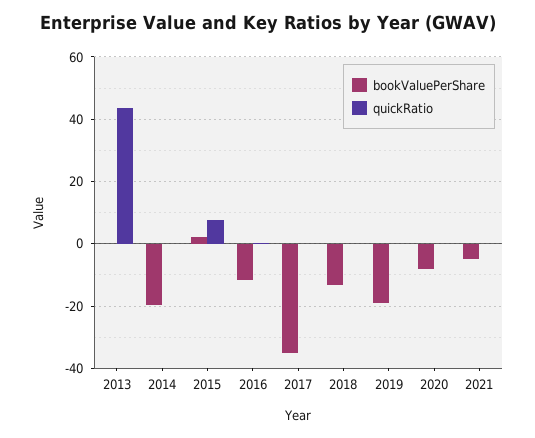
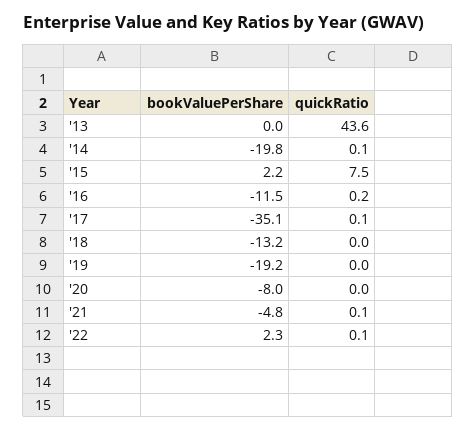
bookValuePerShare, '22: none -> 2.3
quickRatio, '22: none -> 0.1

